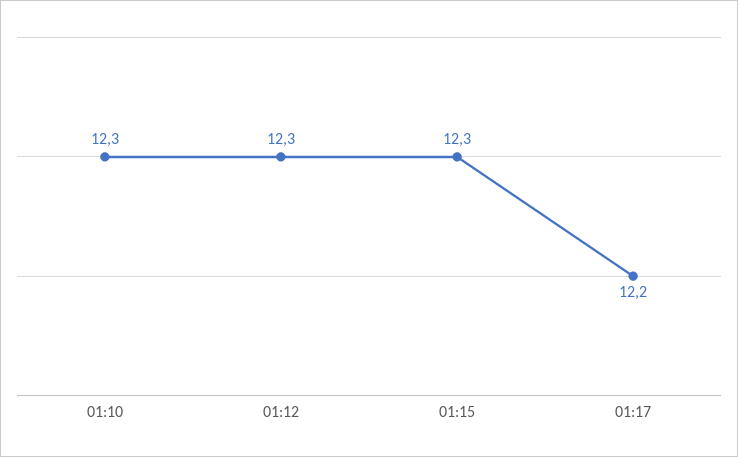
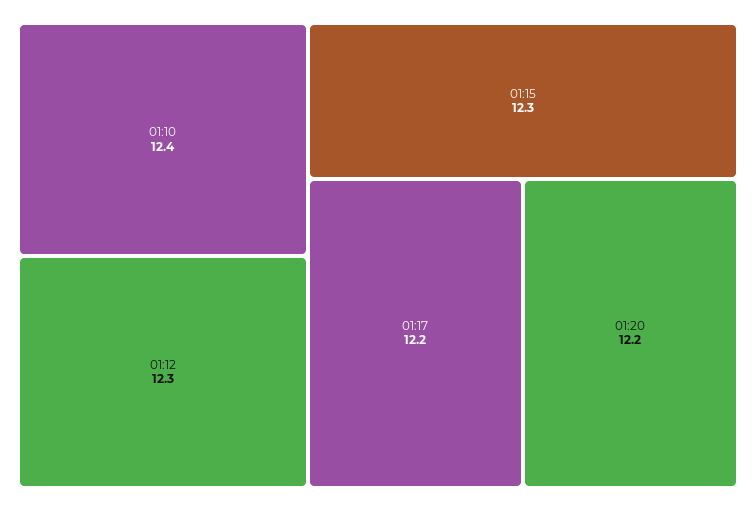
01:10: 12.3 -> 12.4
01:20: none -> 12.2

